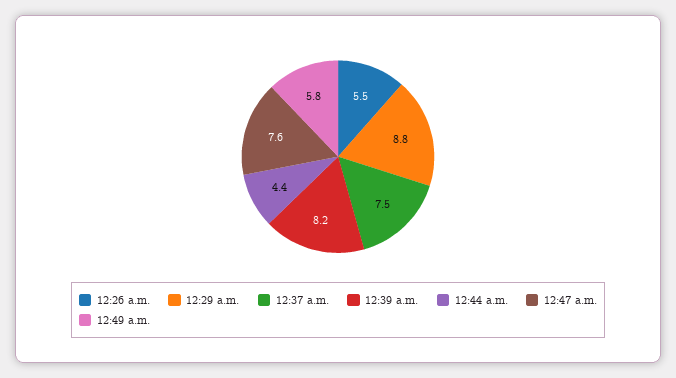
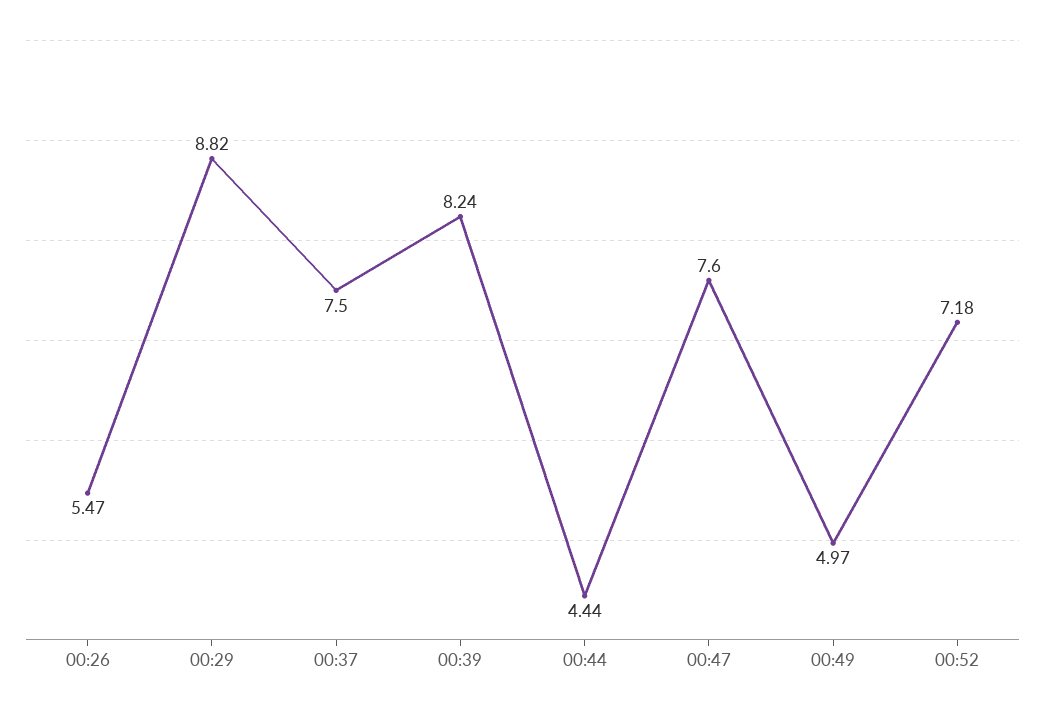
12:49 a.m.: 5.8 -> 4.97
00:52: none -> 7.18

